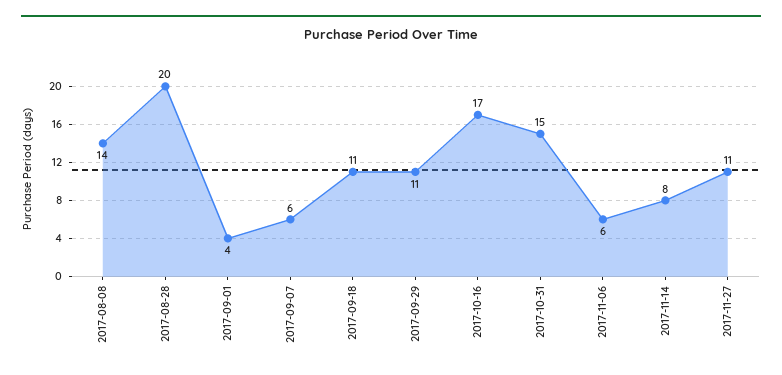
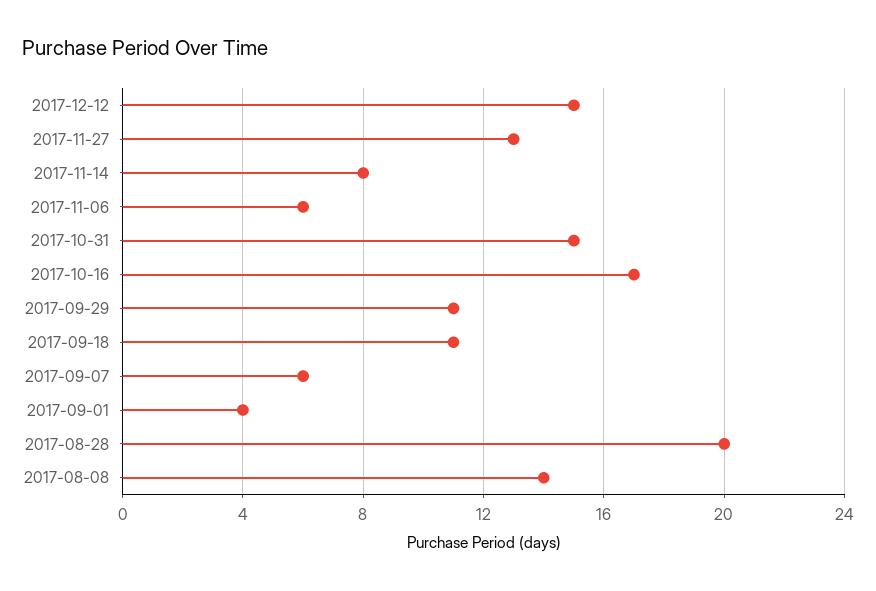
2017-11-27: 11 -> 13
2017-12-12: none -> 15

